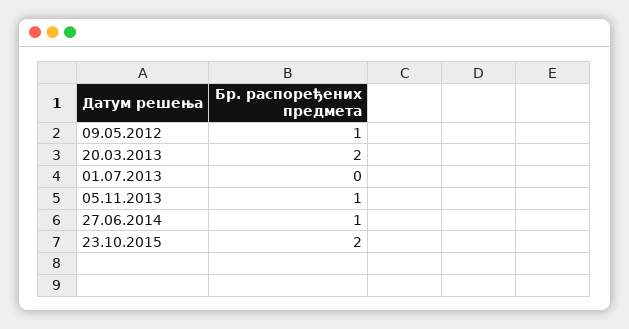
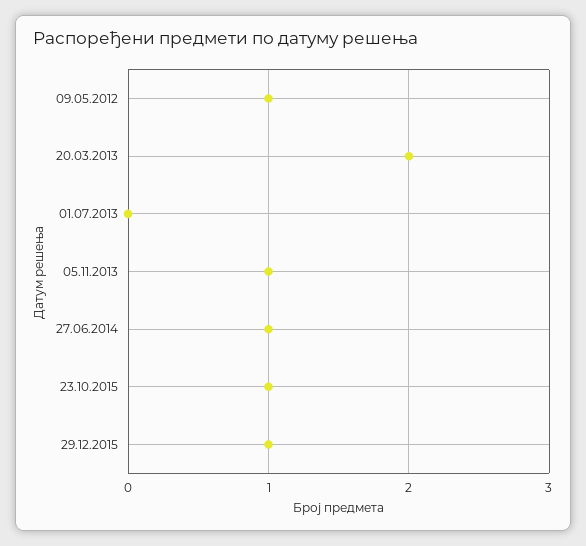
23.10.2015: 2 -> 1
29.12.2015: none -> 1

